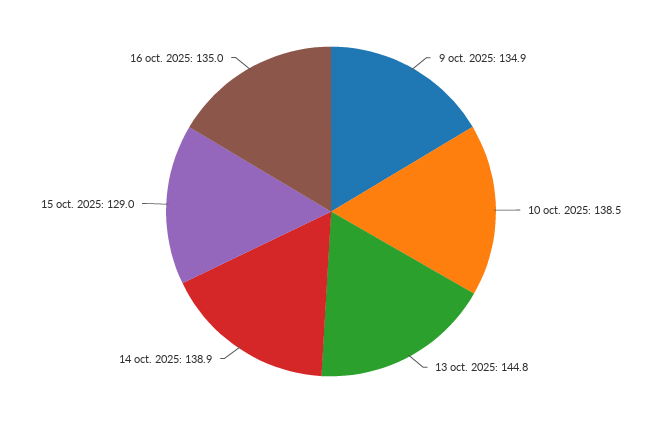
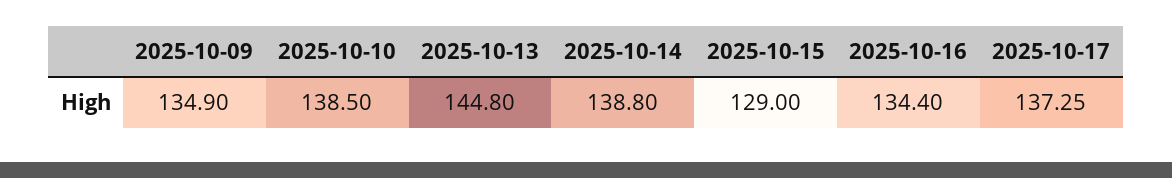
14 oct. 2025: 138.9 -> 138.8
16 oct. 2025: 135 -> 134.4
2025-10-17: none -> 137.25

